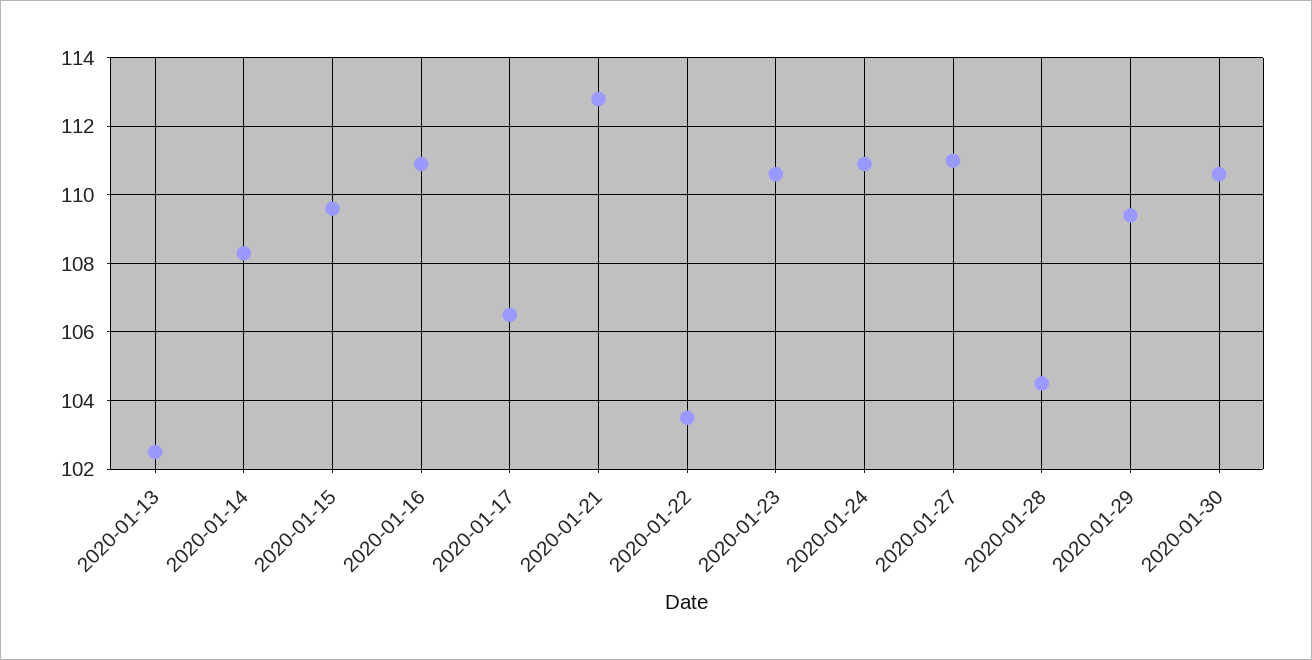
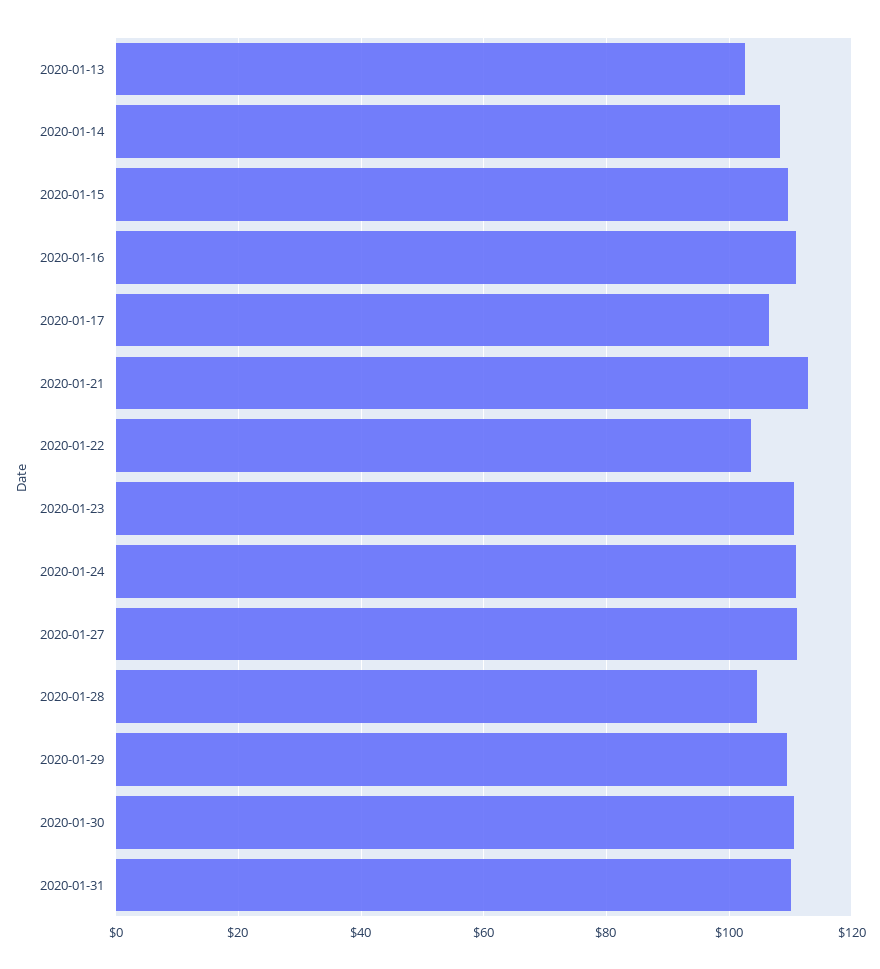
2020-01-31: none -> 110

